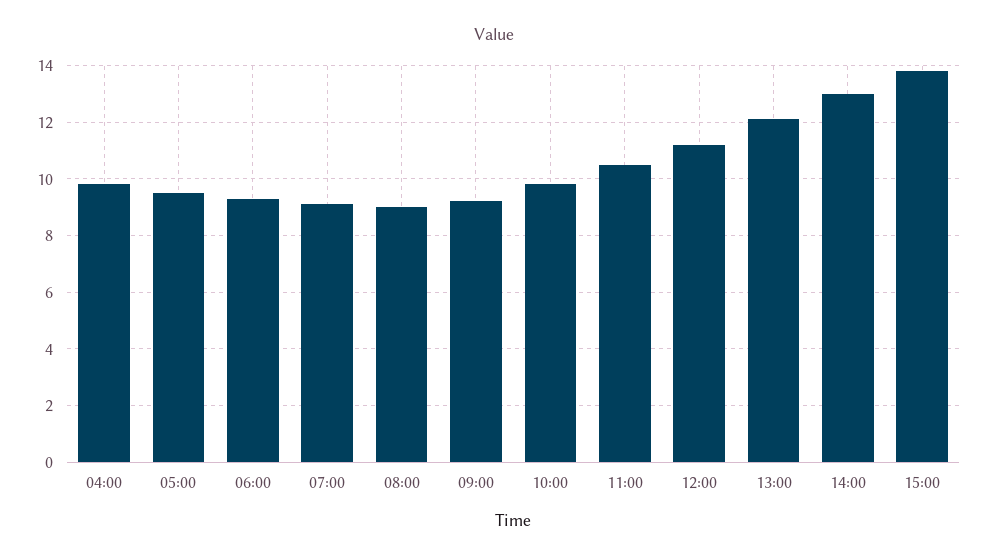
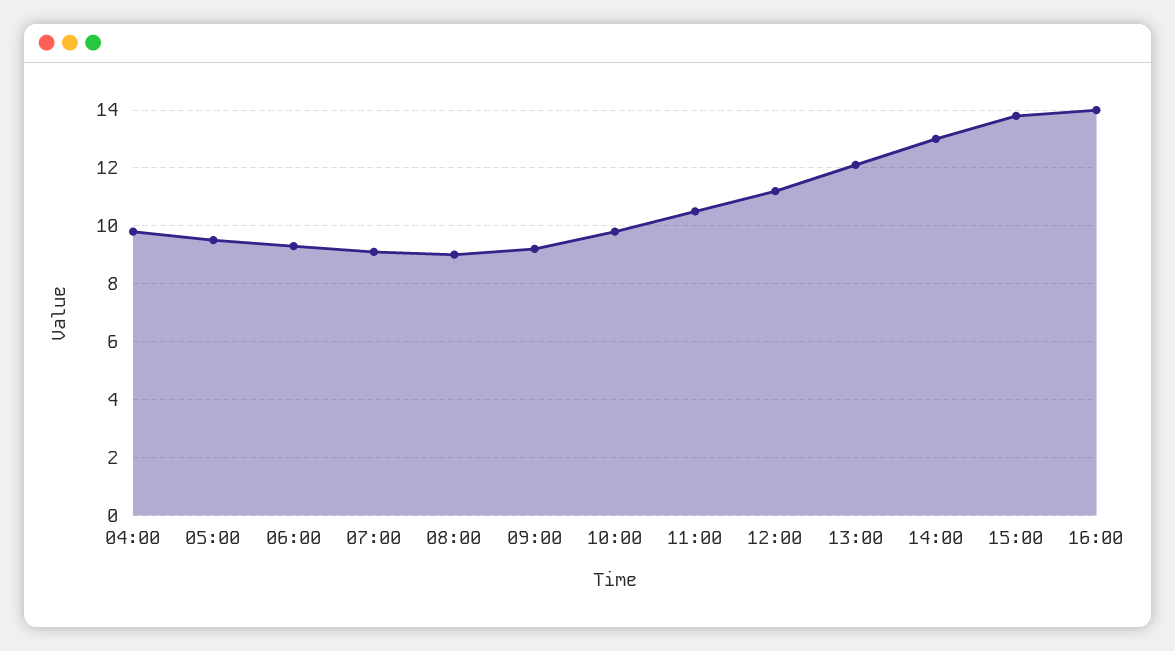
16:00: none -> 14

